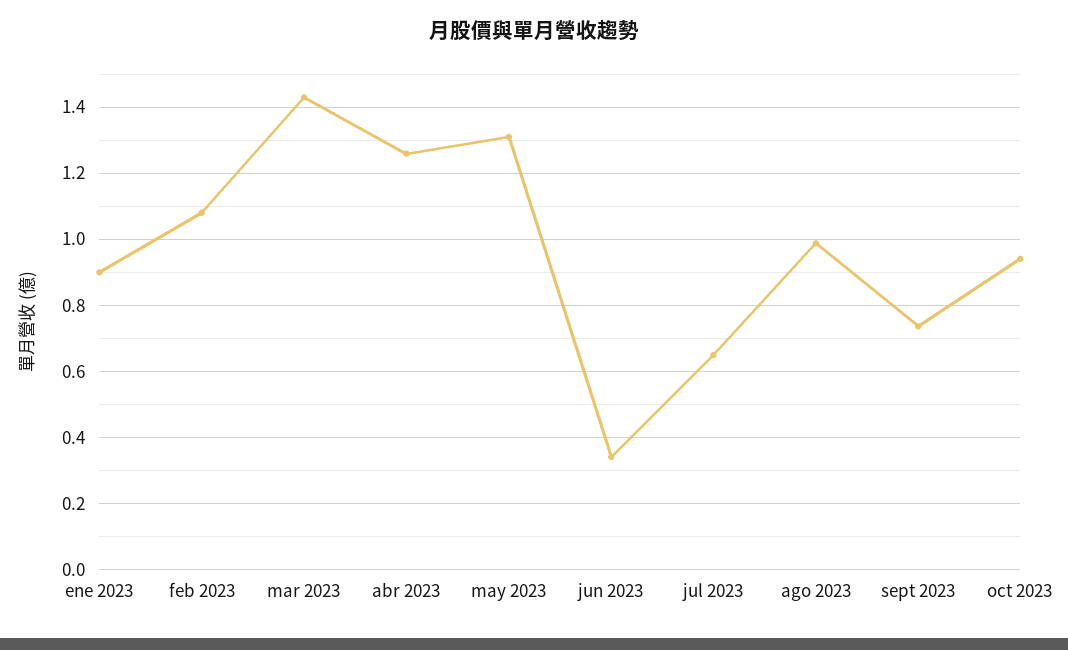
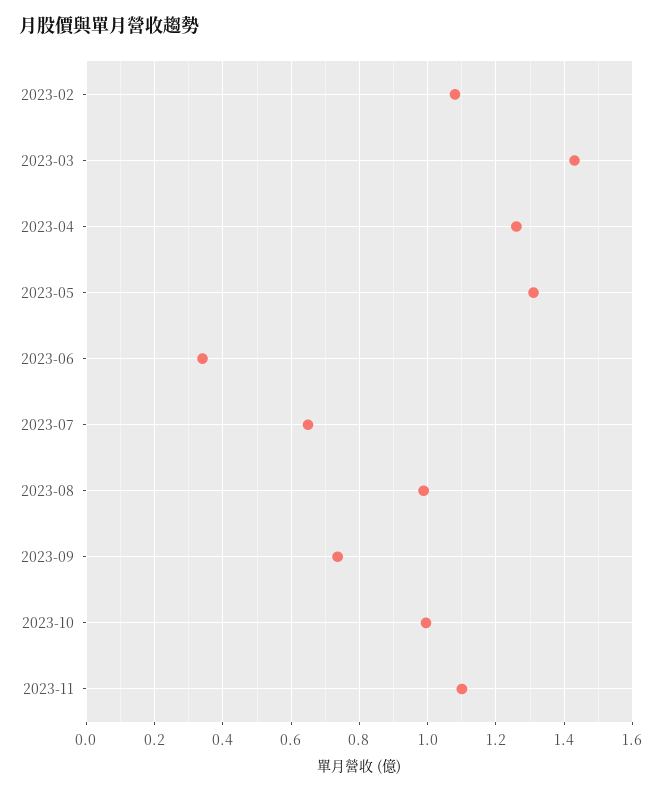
ene 2023: 0.9 -> none
oct 2023: 0.94 -> 1
2023-11: none -> 1.1

